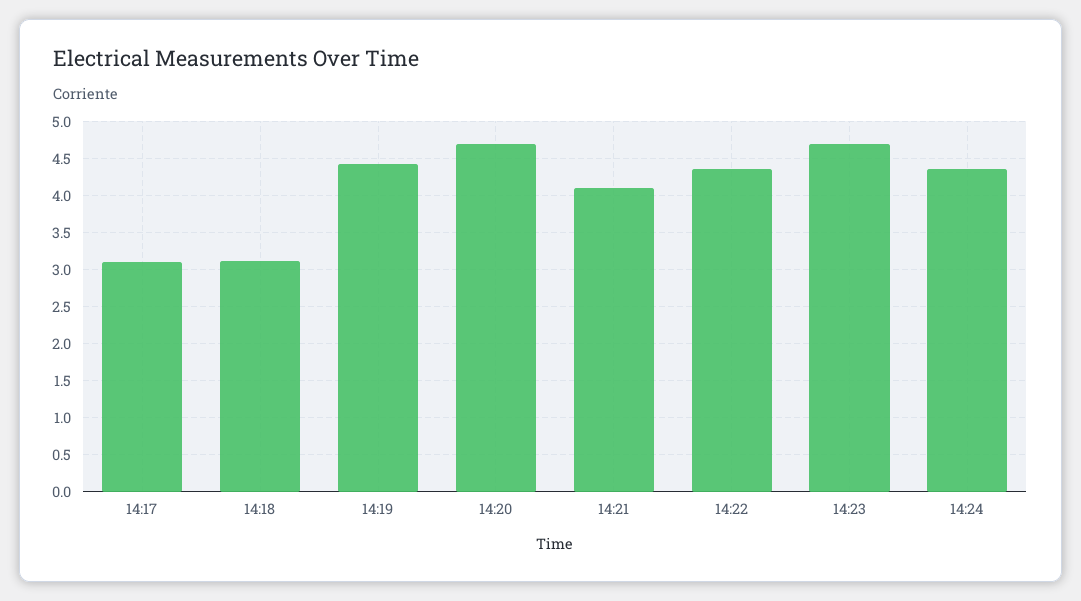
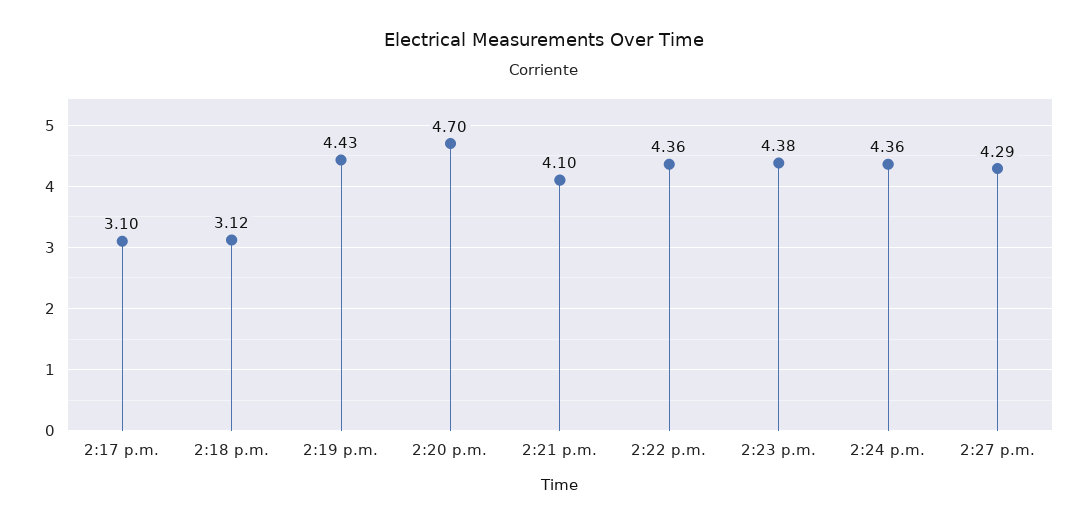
14:23: 4.7 -> 4.38
2:27 p.m.: none -> 4.29

